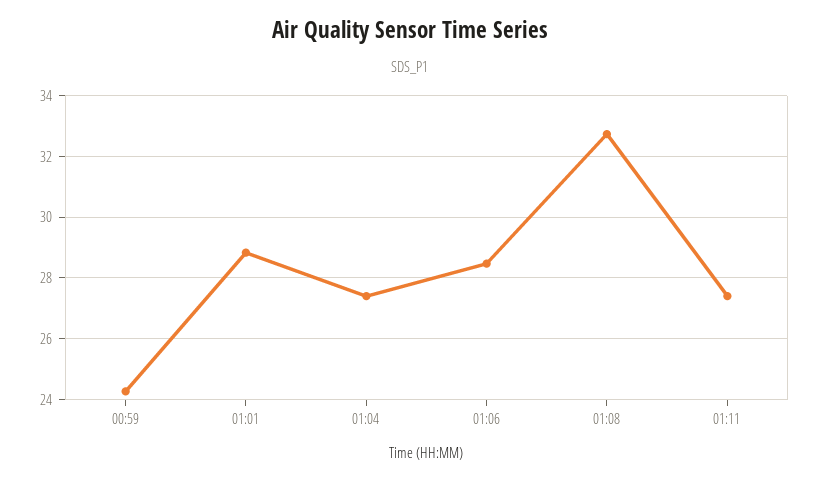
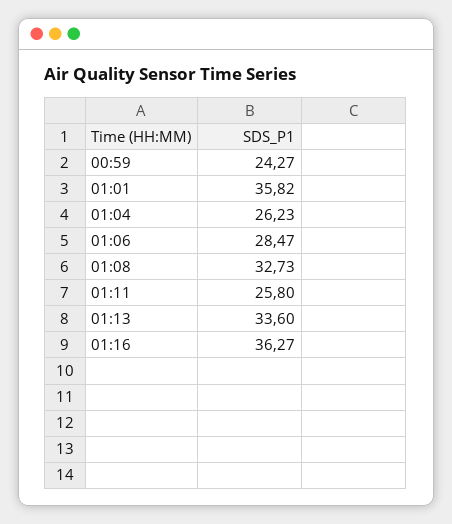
01:01: 28.8 -> 35.82
01:04: 27.4 -> 26.23
01:11: 27.4 -> 25.8
01:13: none -> 33.6
01:16: none -> 36.27

